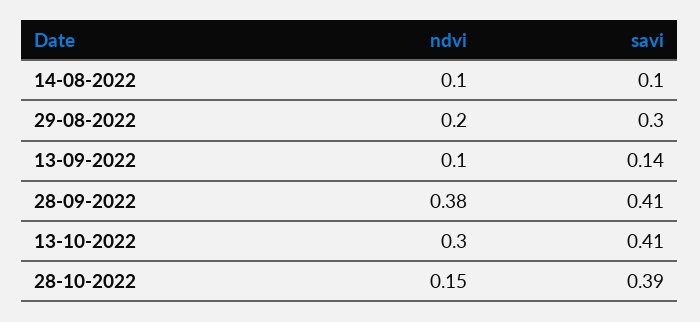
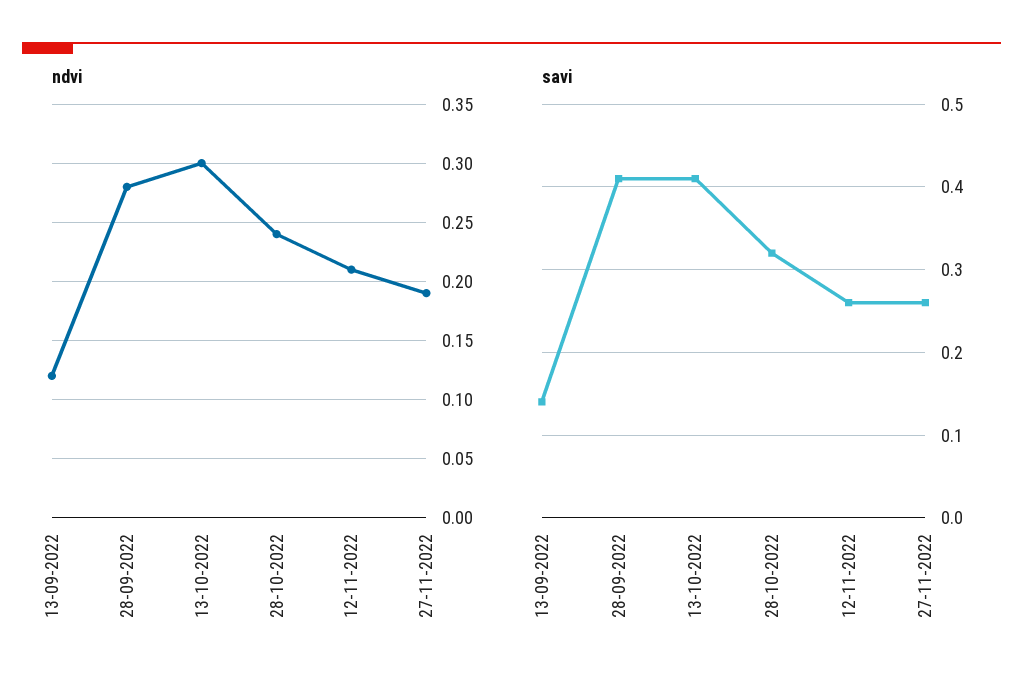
ndvi, 14-08-2022: 0.1 -> none
savi, 14-08-2022: 0.1 -> none
ndvi, 29-08-2022: 0.2 -> none
savi, 29-08-2022: 0.3 -> none
ndvi, 13-09-2022: 0.1 -> 0.12
ndvi, 28-09-2022: 0.38 -> 0.28
ndvi, 28-10-2022: 0.15 -> 0.24
savi, 28-10-2022: 0.39 -> 0.32
ndvi, 12-11-2022: none -> 0.21
ndvi, 27-11-2022: none -> 0.19
savi, 12-11-2022: none -> 0.26
savi, 27-11-2022: none -> 0.26

